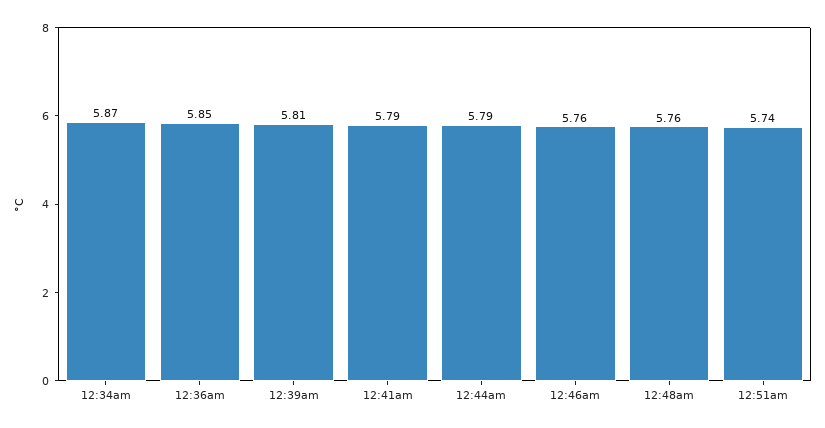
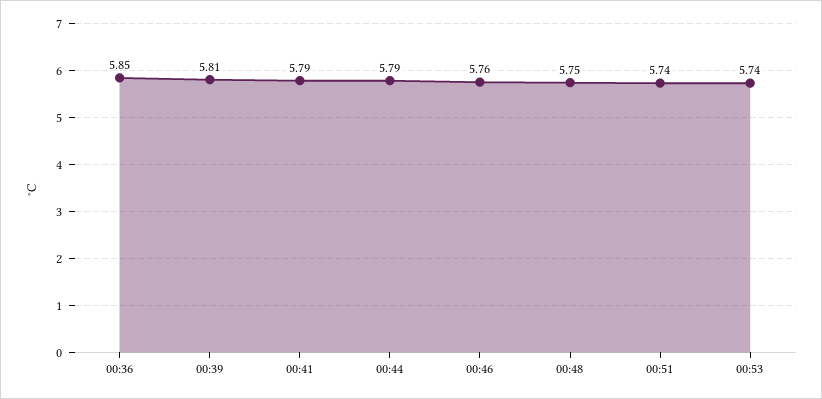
12:34am: 5.87 -> none
12:48am: 5.76 -> 5.75
00:53: none -> 5.74

